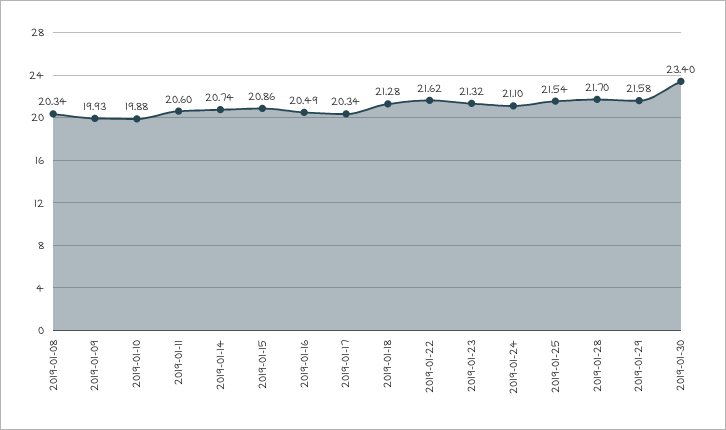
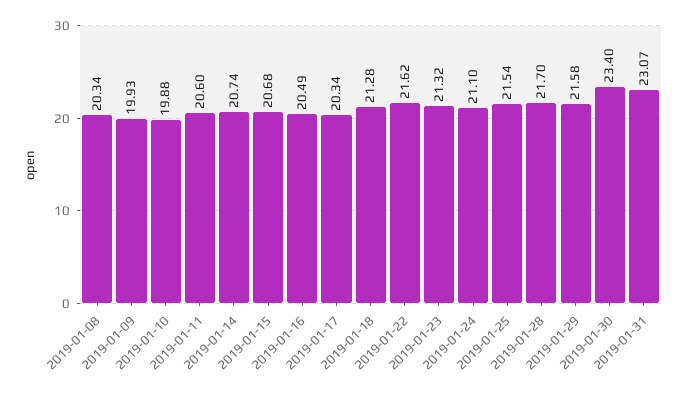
2019-01-15: 20.86 -> 20.68
2019-01-31: none -> 23.07

